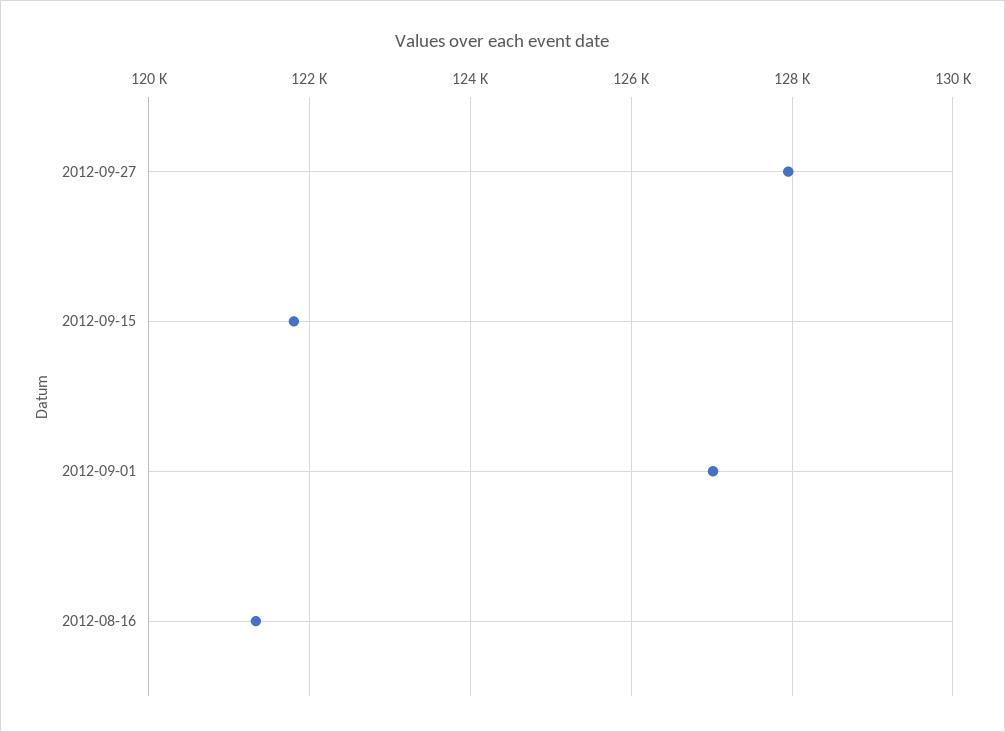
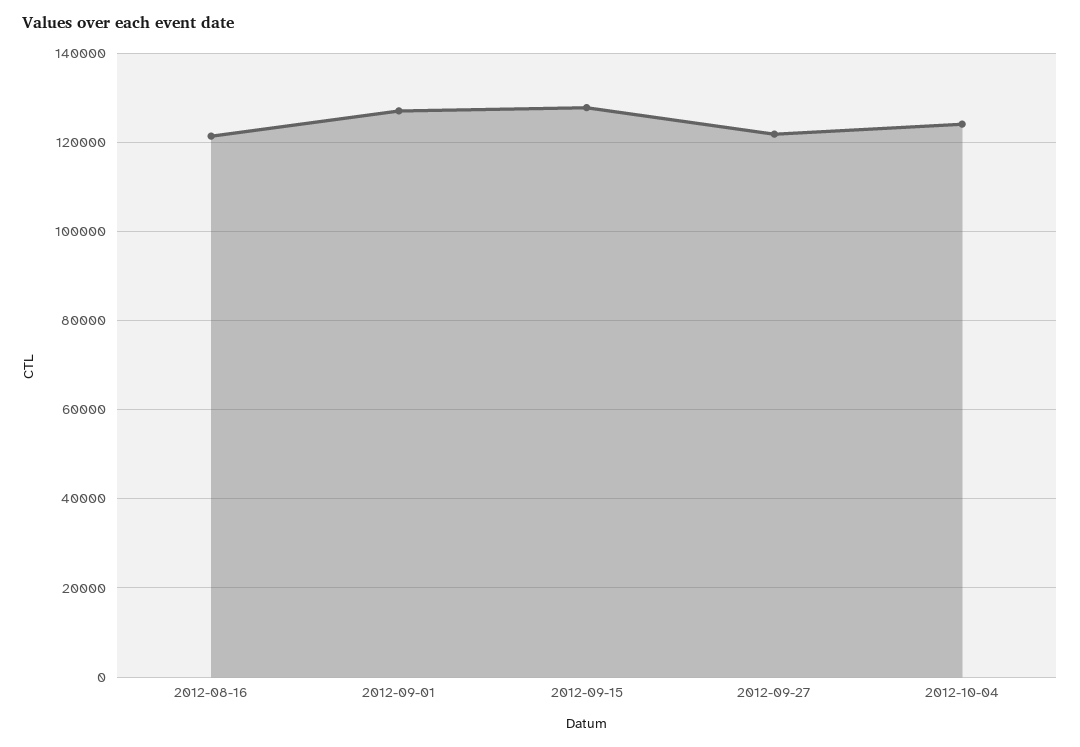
2012-09-27: 128000 -> 122000
2012-09-15: 121800 -> 128000
2012-10-04: none -> 124000

